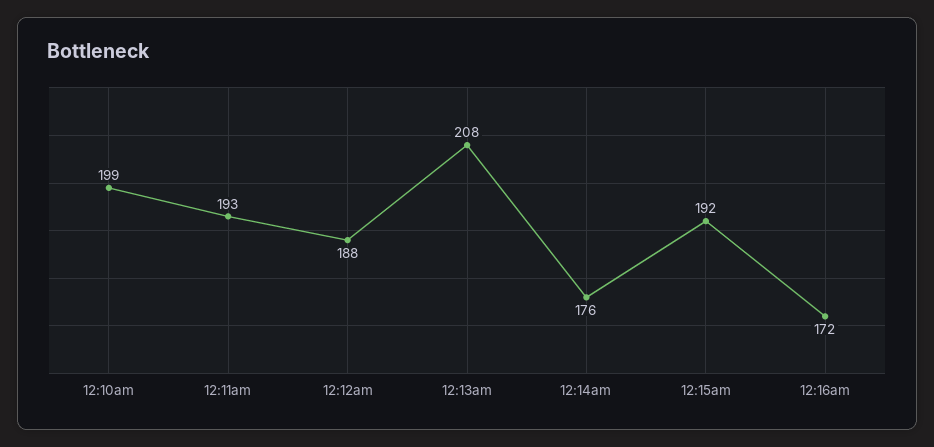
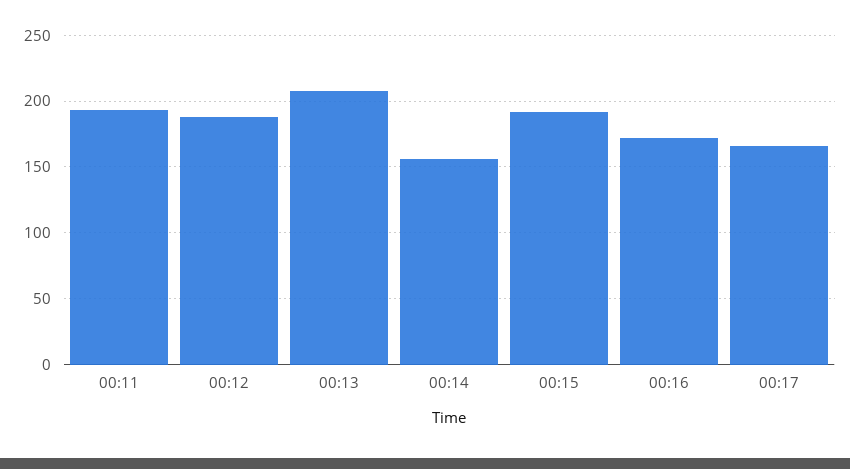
12:10am: 199 -> none
12:14am: 176 -> 155
00:17: none -> 165

